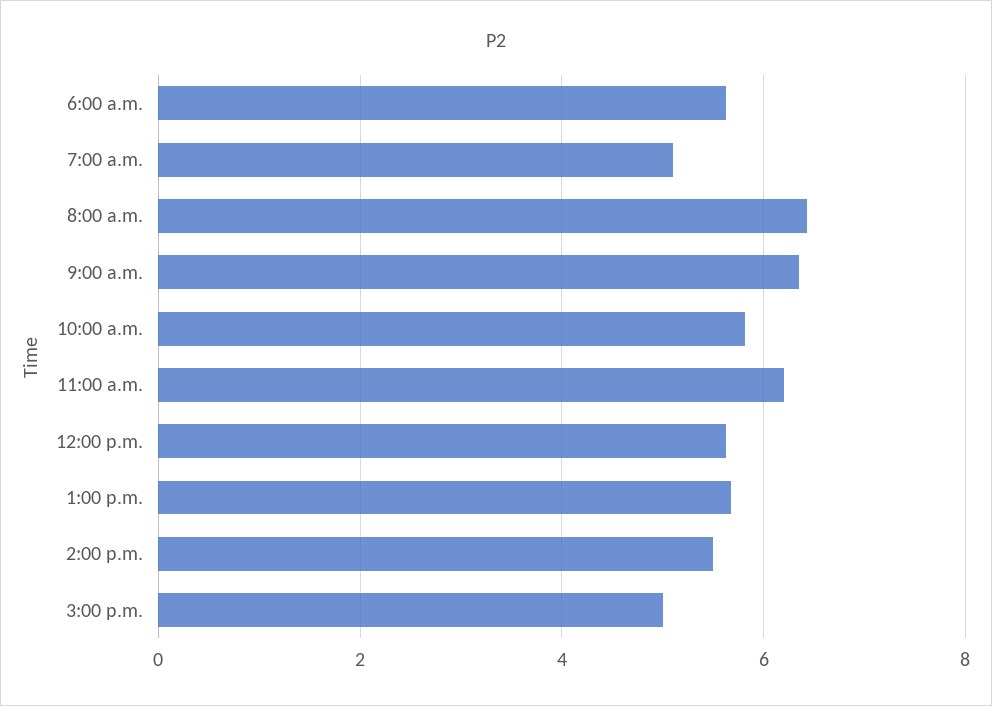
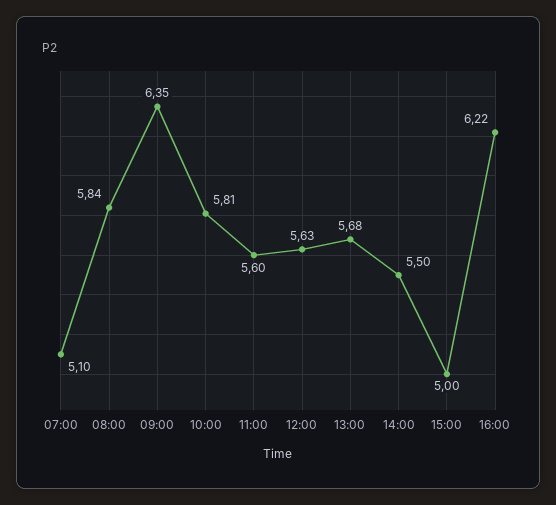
6:00 a.m.: 5.6 -> none
8:00 a.m.: 6.4 -> 5.84
11:00 a.m.: 6.2 -> 5.6
16:00: none -> 6.22

